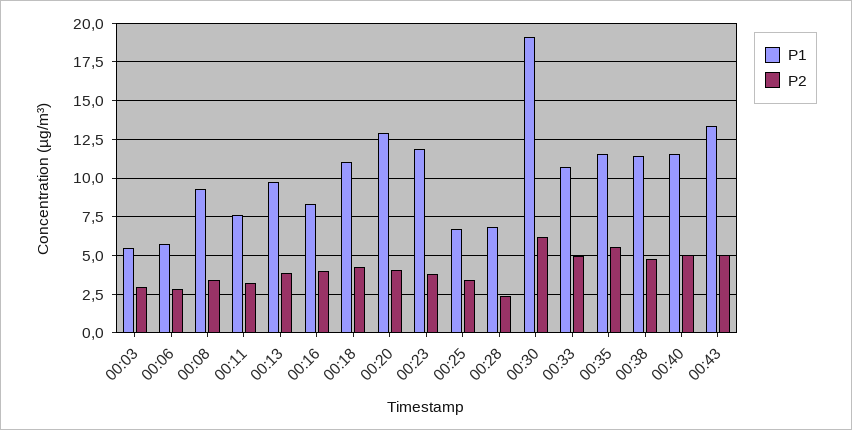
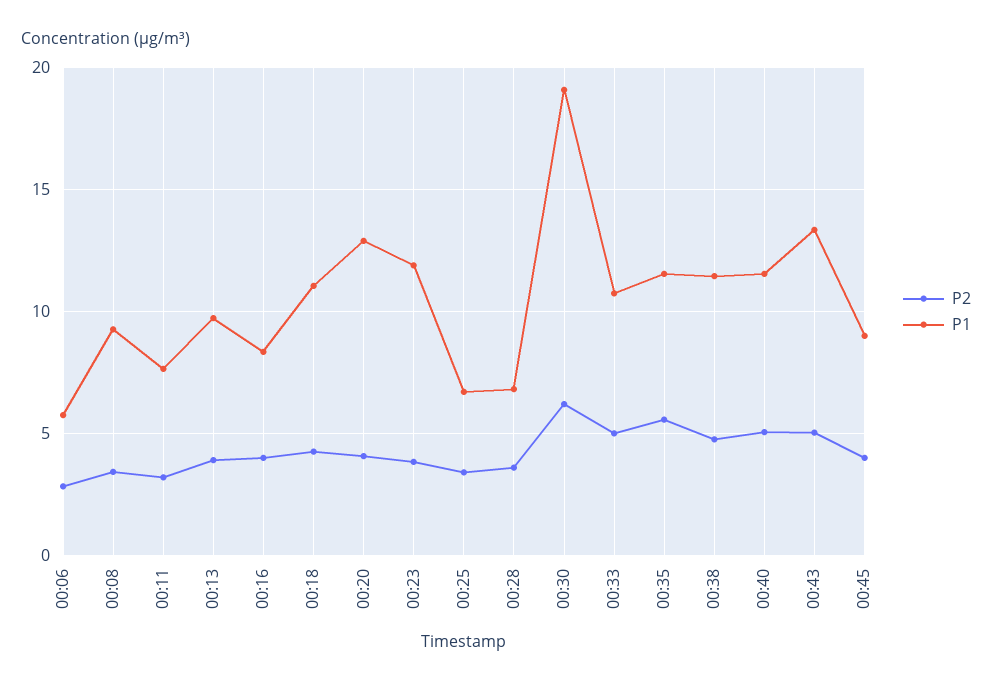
P1, 00:03: 5.5 -> none
P2, 00:03: 3 -> none
P2, 00:28: 2.5 -> 3.5
P2, 00:45: none -> 4
P1, 00:45: none -> 9

